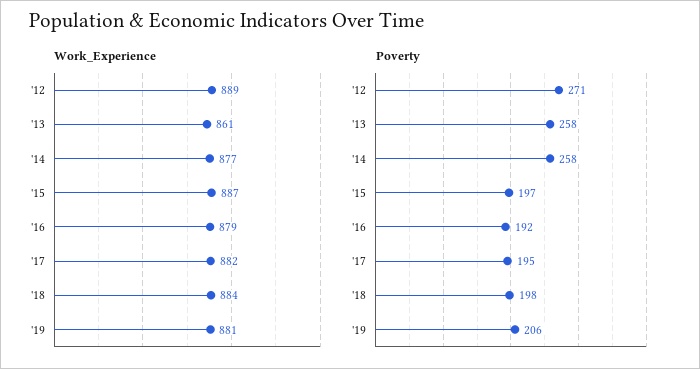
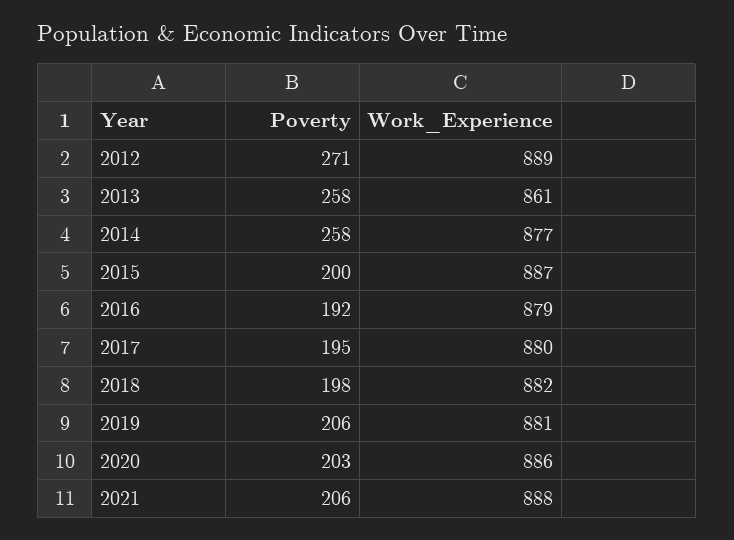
Work_Experience, '17: 882 -> 880
Work_Experience, '18: 884 -> 882
Poverty, '15: 197 -> 200
Poverty, 2020: none -> 203
Work_Experience, 2020: none -> 886
Poverty, 2021: none -> 206
Work_Experience, 2021: none -> 888

